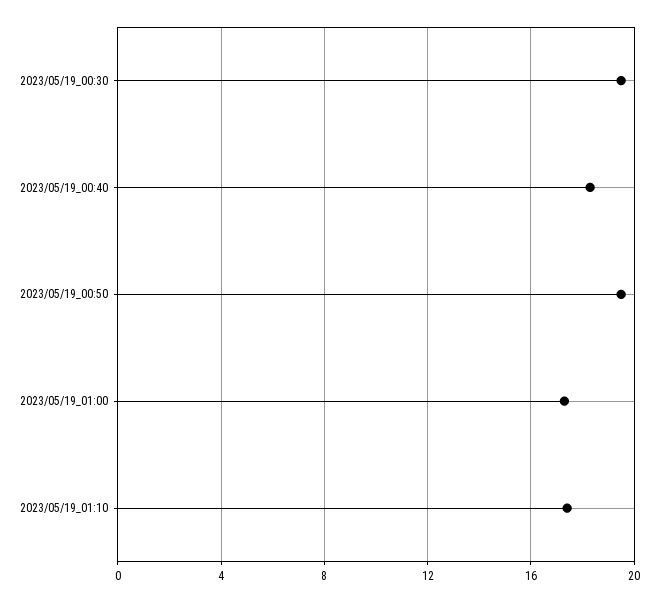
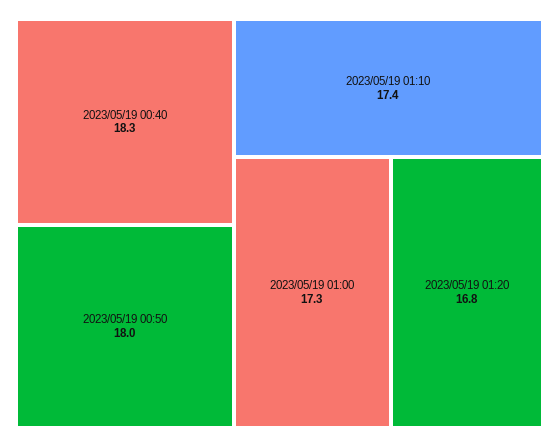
2023/05/19_00:30: 19.5 -> none
2023/05/19_00:50: 19.5 -> 18
2023/05/19 01:20: none -> 16.8

